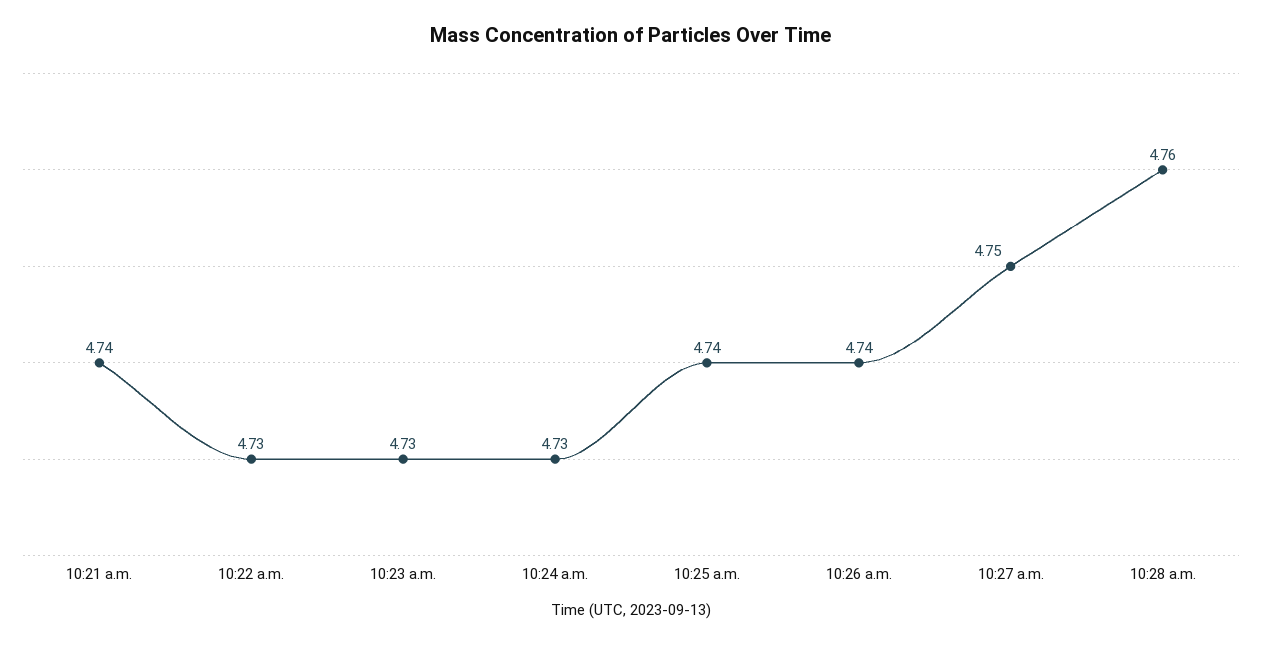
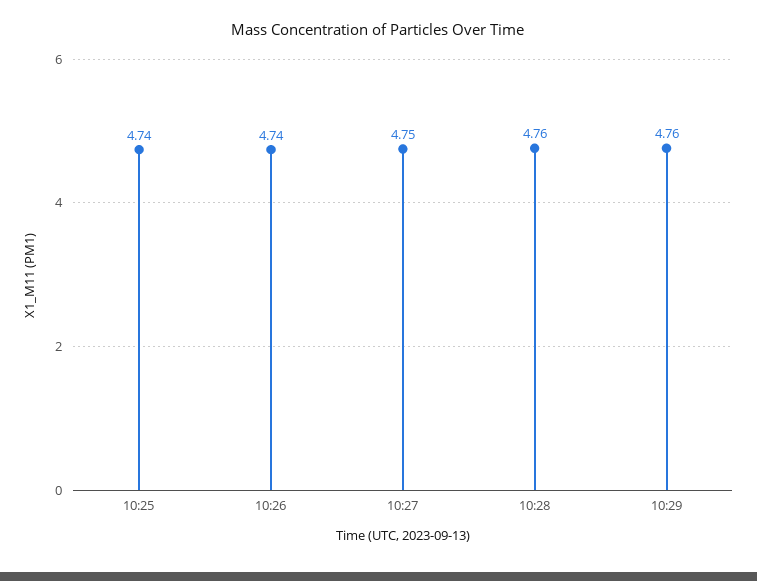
10:21 a.m.: 4.74 -> none
10:22 a.m.: 4.73 -> none
10:23 a.m.: 4.73 -> none
10:24 a.m.: 4.73 -> none
10:29: none -> 4.76

